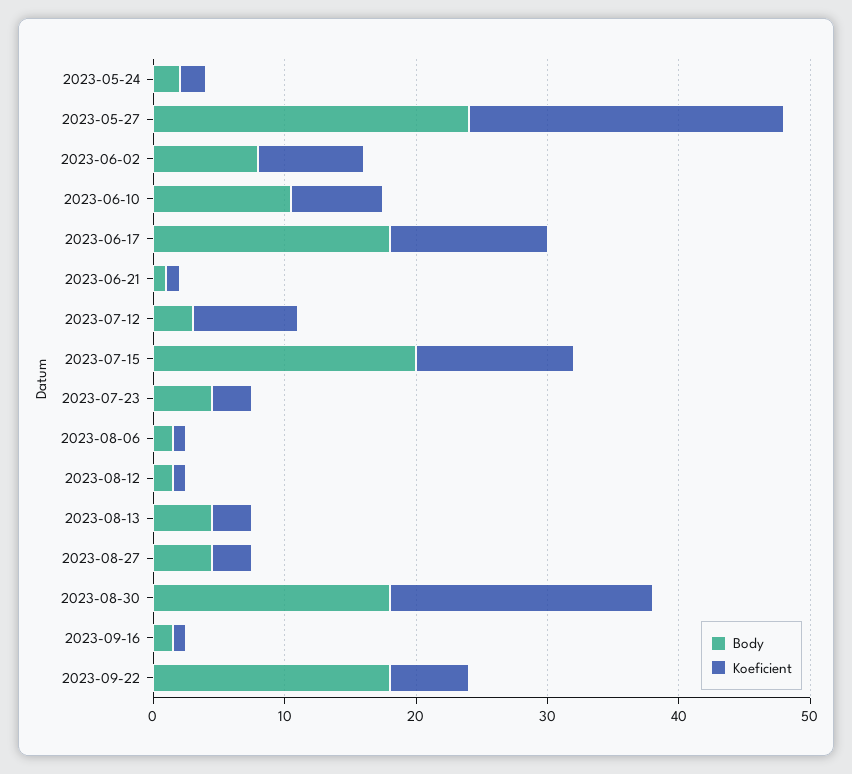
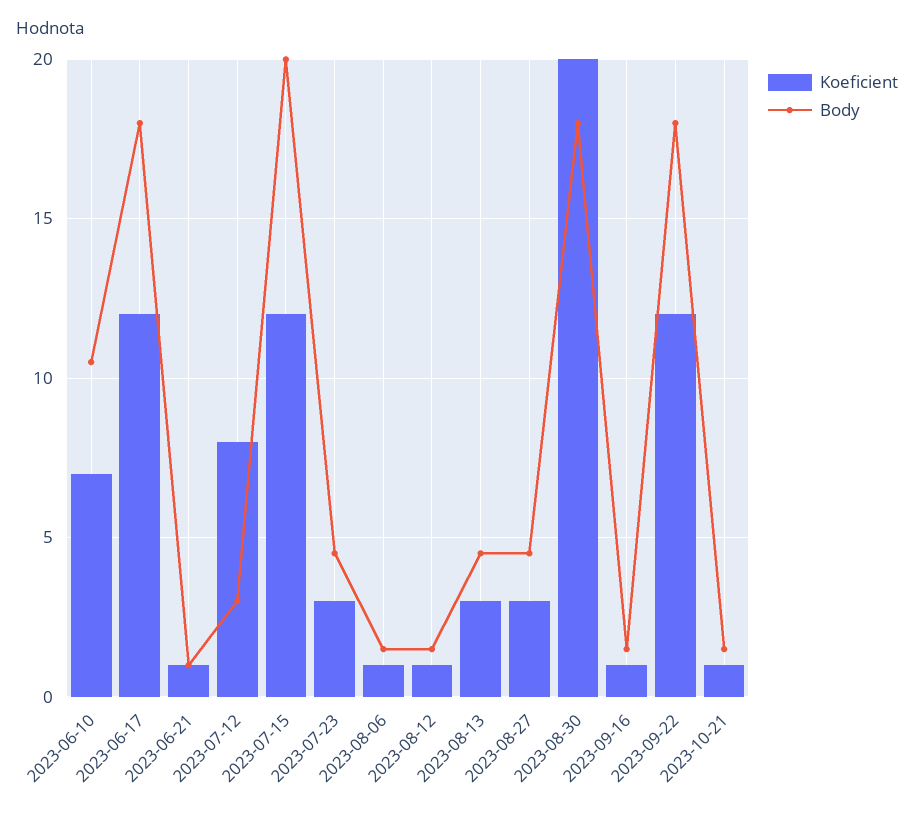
Body, 2023-05-24: 2 -> none
Koeficient, 2023-05-24: 2 -> none
Body, 2023-05-27: 24 -> none
Koeficient, 2023-05-27: 24 -> none
Body, 2023-06-02: 8 -> none
Koeficient, 2023-06-02: 8 -> none
Koeficient, 2023-09-22: 6 -> 12
Koeficient, 2023-10-21: none -> 1
Body, 2023-10-21: none -> 1.5

